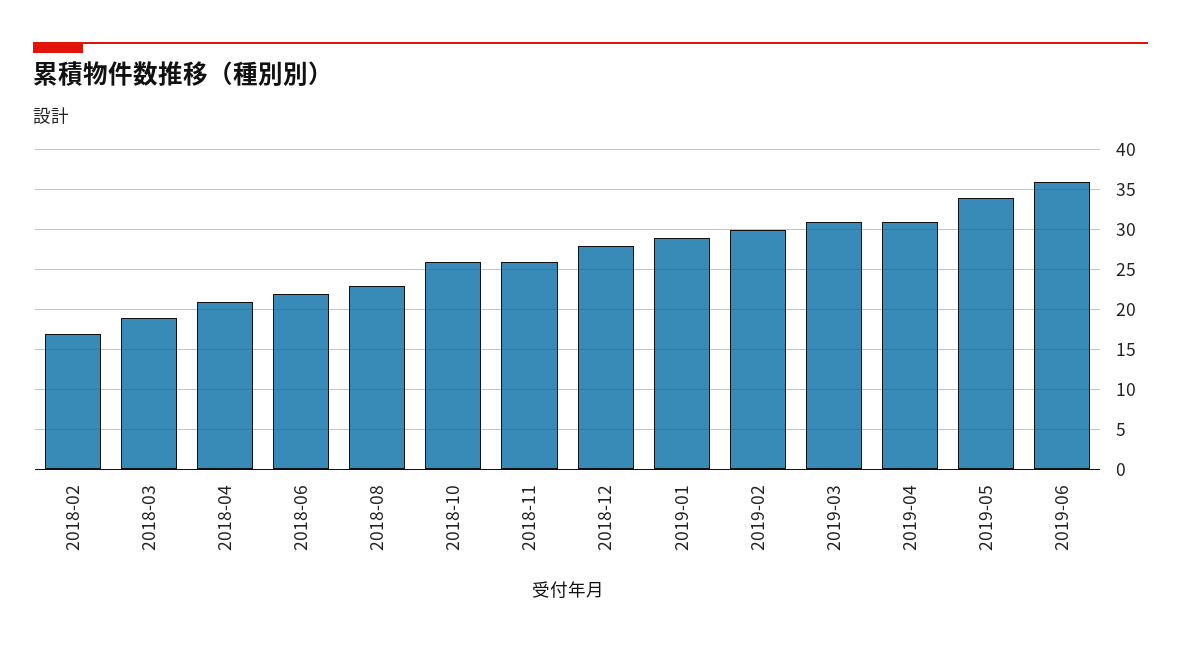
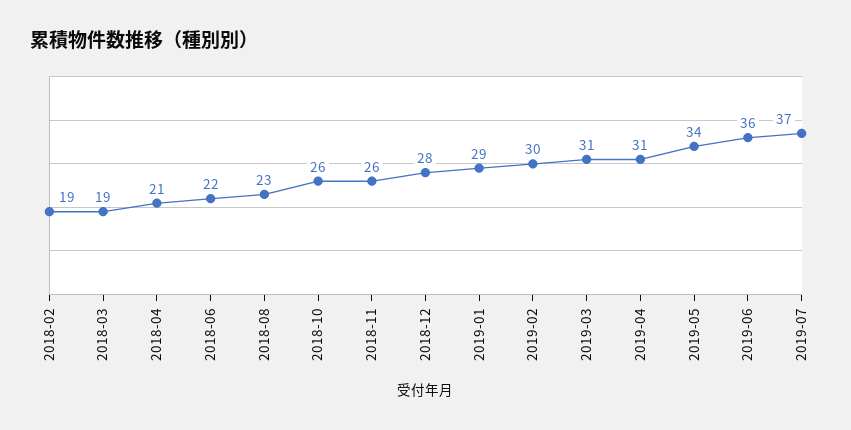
2018-02: 17 -> 19
2019-07: none -> 37

